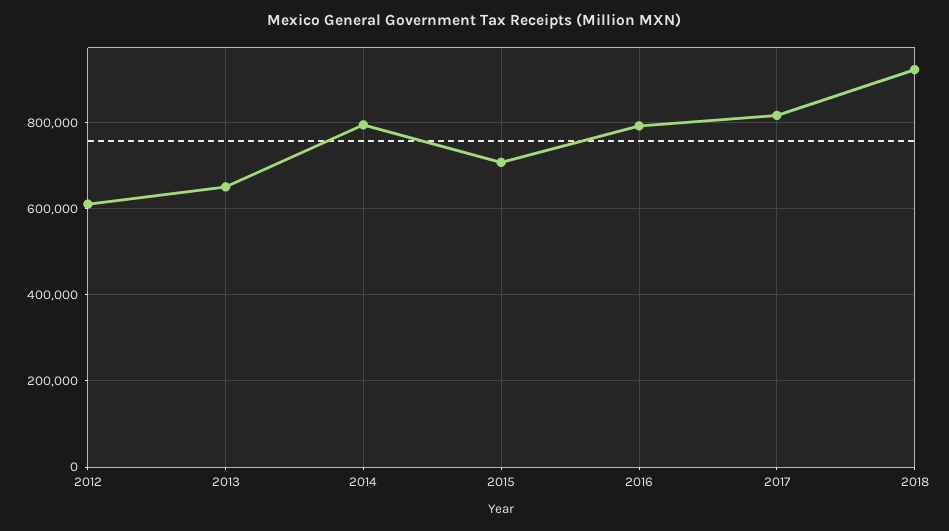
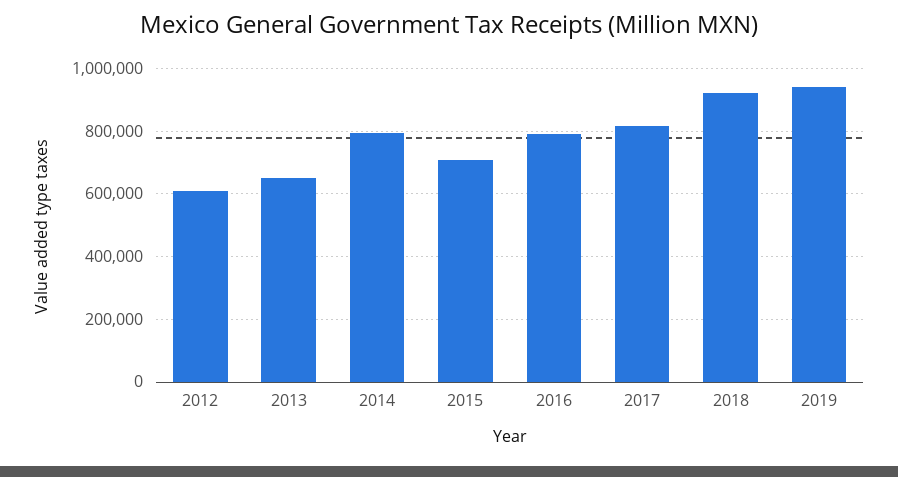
2019: none -> 940000

